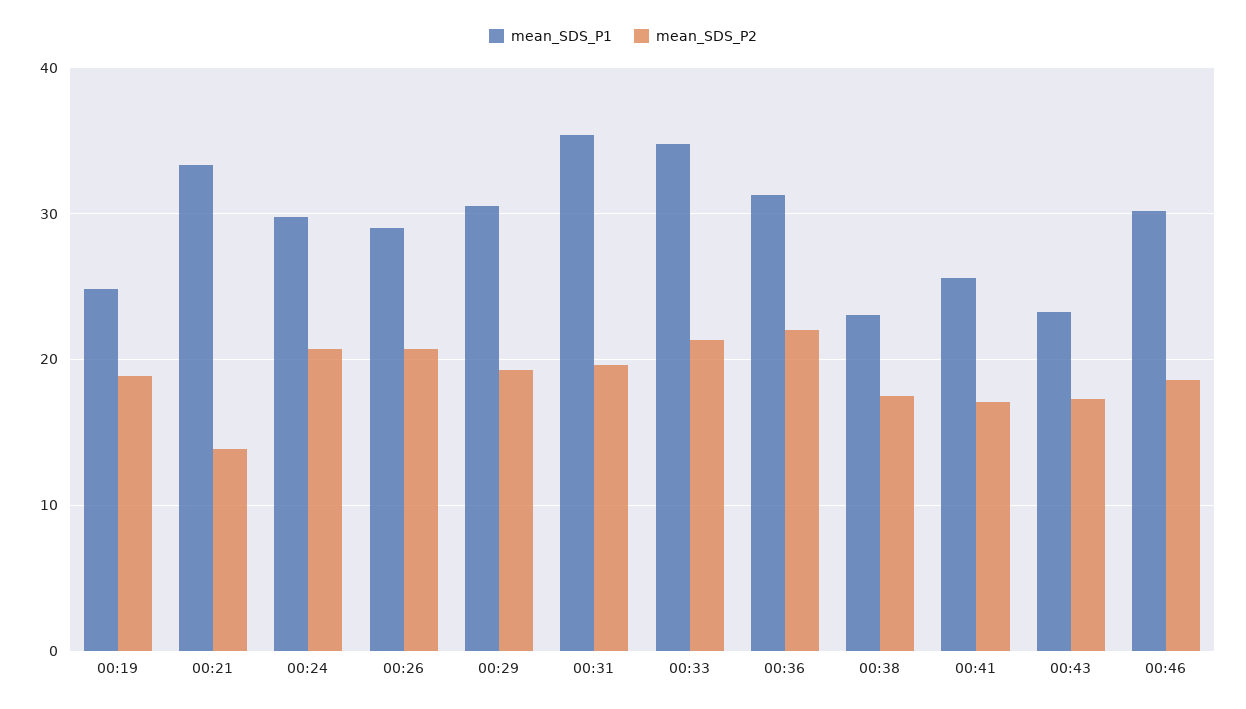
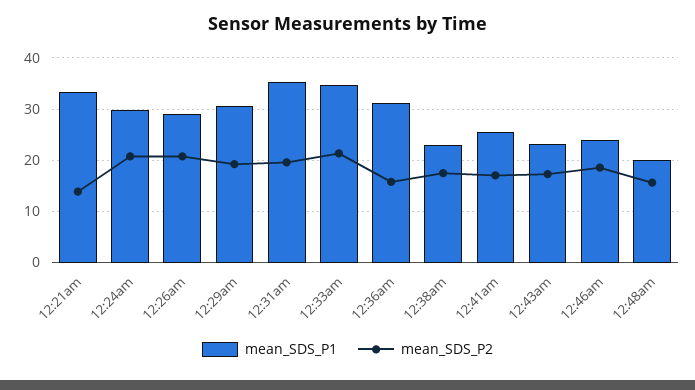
mean_SDS_P1, 00:19: 25 -> none
mean_SDS_P2, 00:19: 19 -> none
mean_SDS_P2, 00:36: 22 -> 16
mean_SDS_P1, 00:46: 30 -> 24
mean_SDS_P1, 12:48am: none -> 20
mean_SDS_P2, 12:48am: none -> 16

